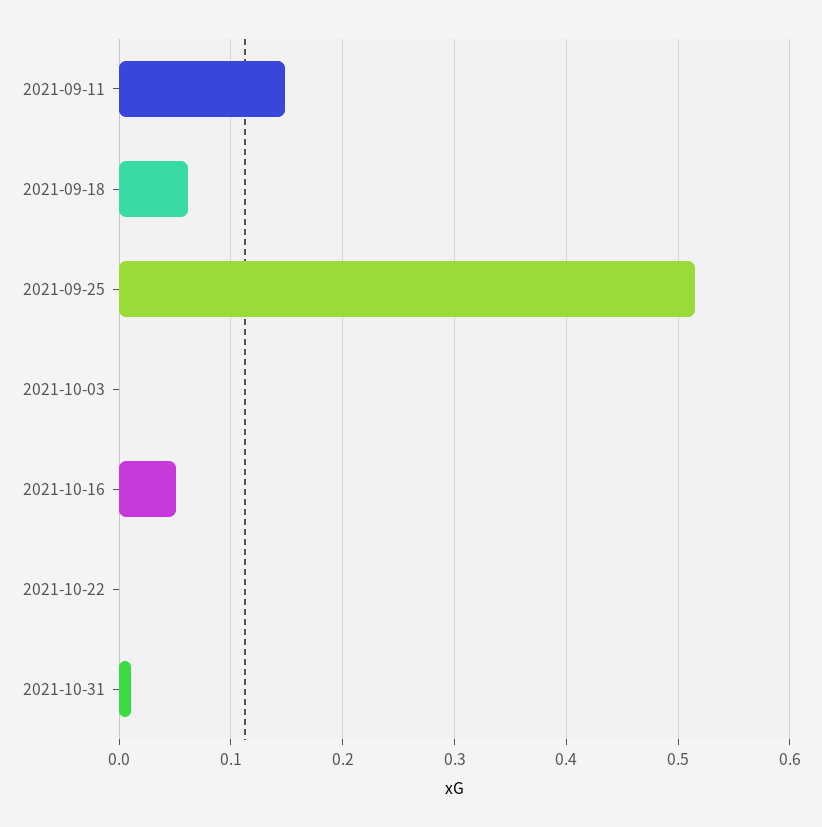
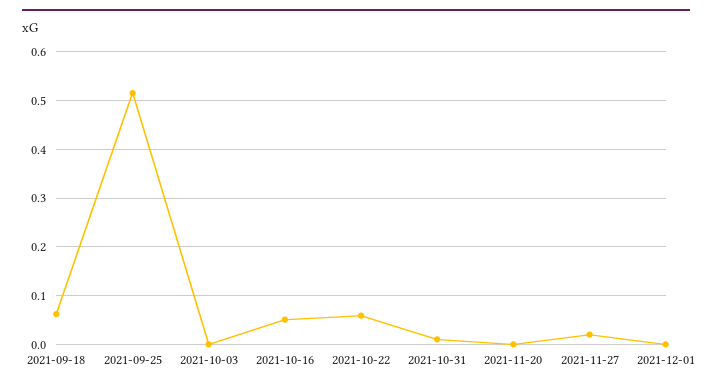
2021-09-11: 0.15 -> none
2021-10-22: 0 -> 0.06
2021-11-20: none -> 0
2021-11-27: none -> 0.02
2021-12-01: none -> 0

